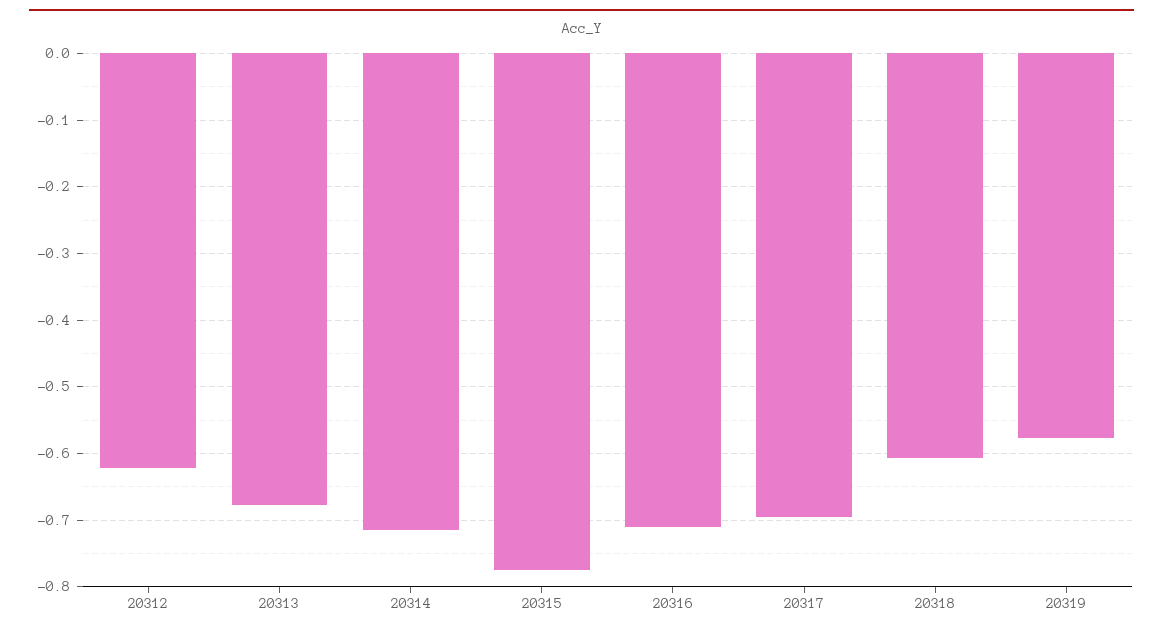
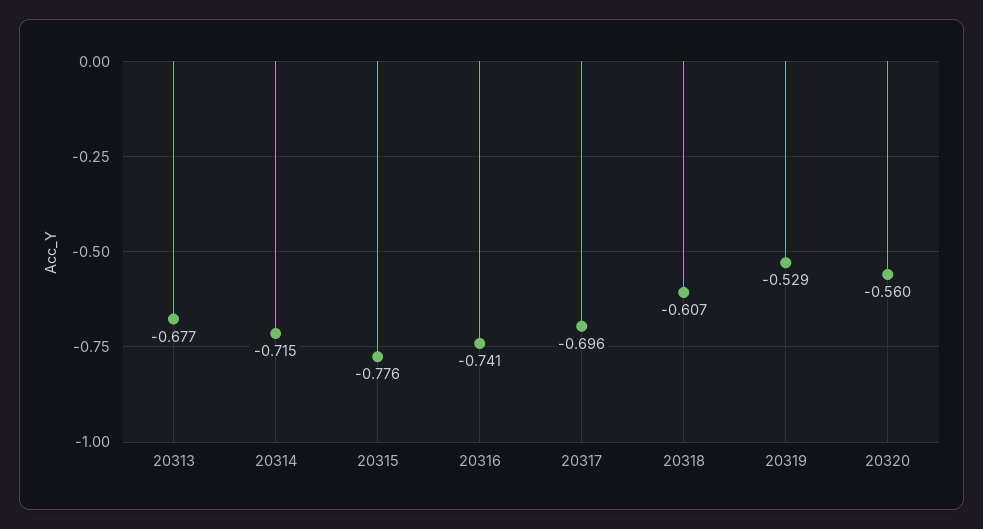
20312: -0.62 -> none
20316: -0.71 -> -0.741
20319: -0.58 -> -0.529
20320: none -> -0.56

